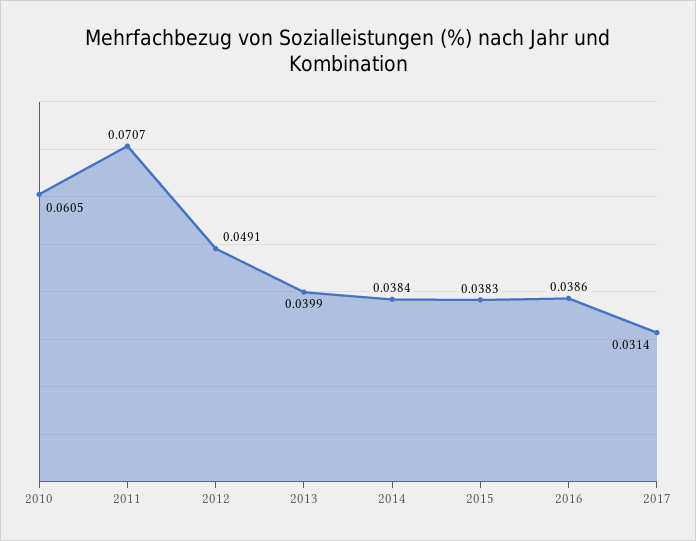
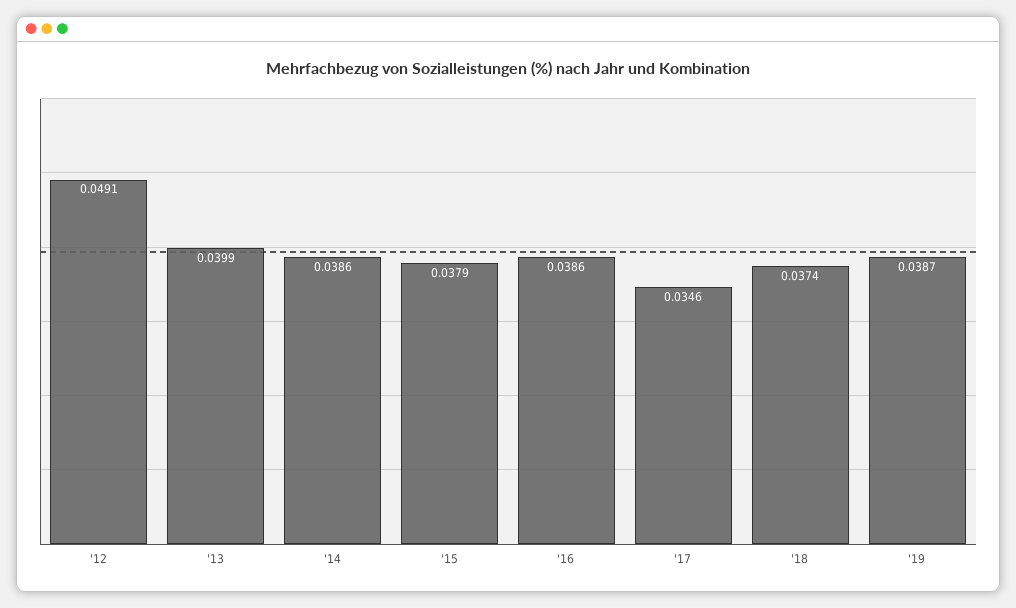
2010: 0.0605 -> none
2011: 0.0707 -> none
2014: 0.0384 -> 0.0386
2015: 0.0383 -> 0.0379
2017: 0.0314 -> 0.0346
'18: none -> 0.0374
'19: none -> 0.0387

